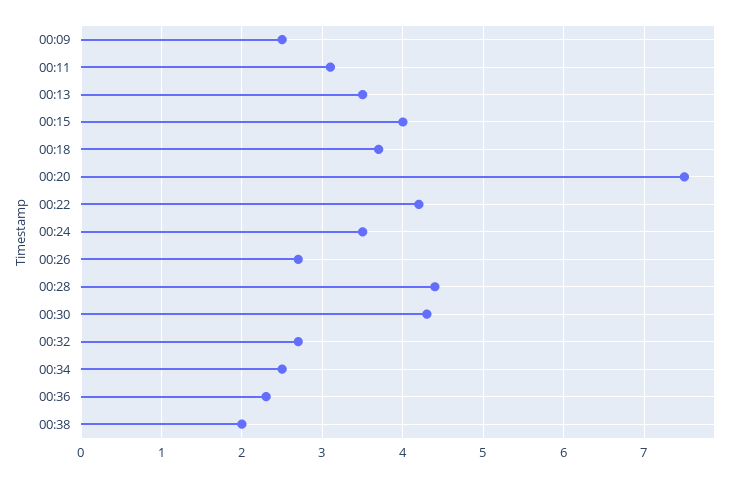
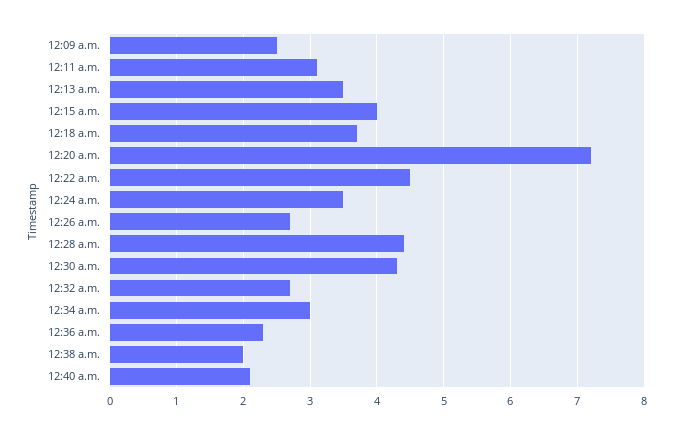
00:20: 7.5 -> 7.2
00:22: 4.2 -> 4.5
00:34: 2.5 -> 3
12:40 a.m.: none -> 2.1

